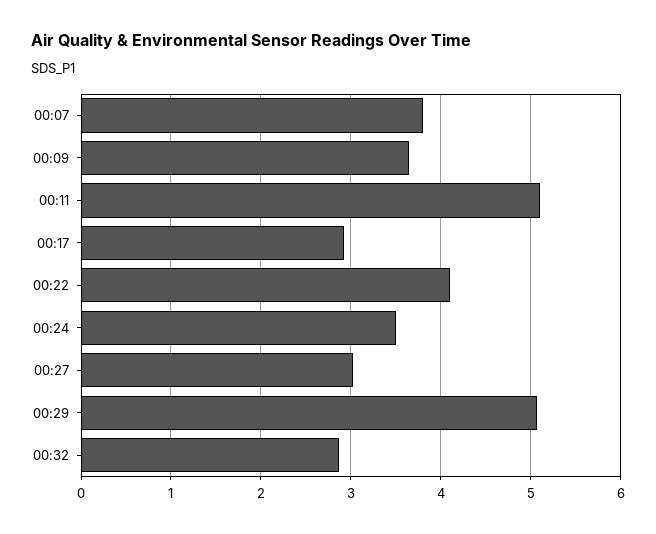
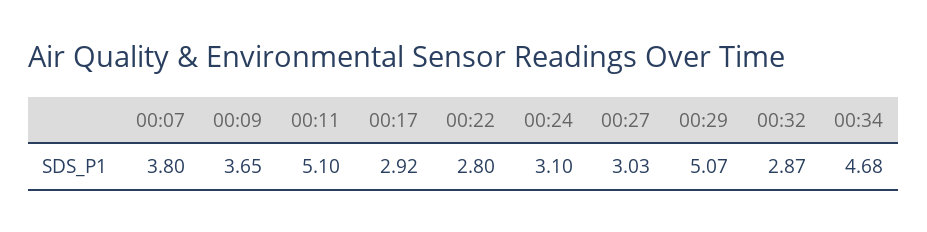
00:22: 4.1 -> 2.8
00:24: 3.5 -> 3.1
00:34: none -> 4.68

